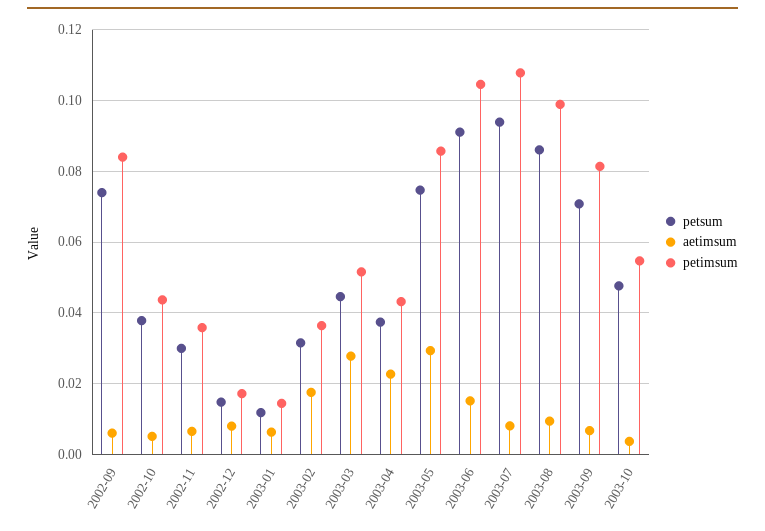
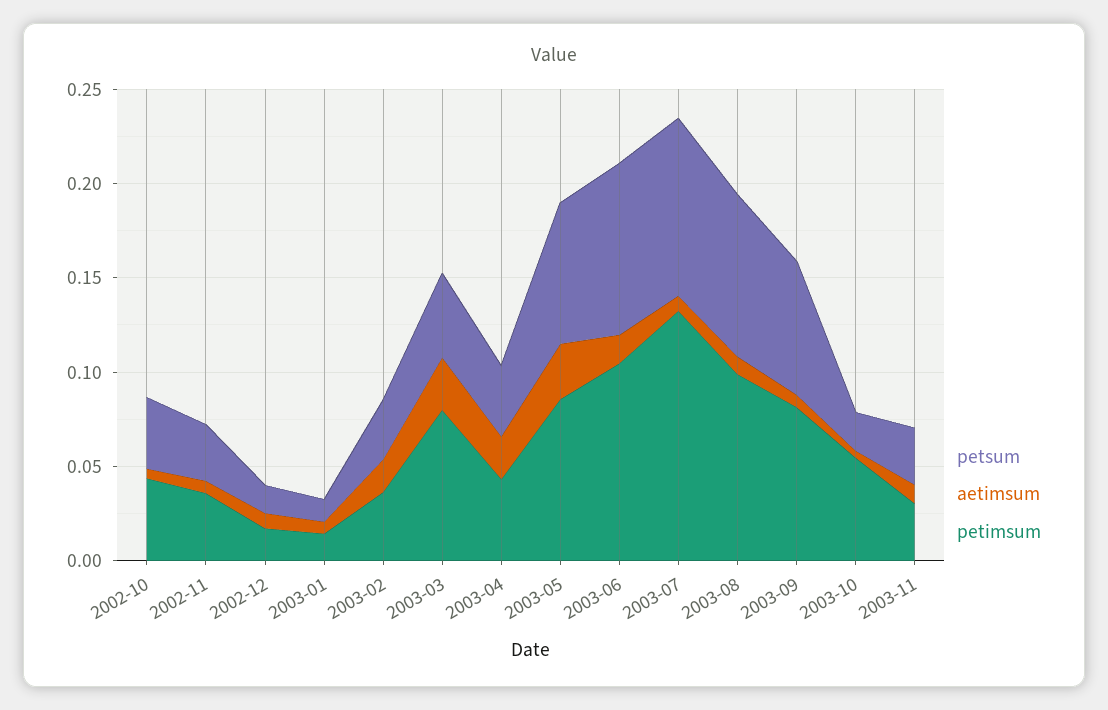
petsum, 2002-09: 0.074 -> none
aetimsum, 2002-09: 0.006 -> none
petimsum, 2002-09: 0.084 -> none
petimsum, 2003-03: 0.052 -> 0.08
petimsum, 2003-07: 0.108 -> 0.13
petsum, 2003-10: 0.048 -> 0.02
petsum, 2003-11: none -> 0.03
aetimsum, 2003-11: none -> 0.01
petimsum, 2003-11: none -> 0.03

